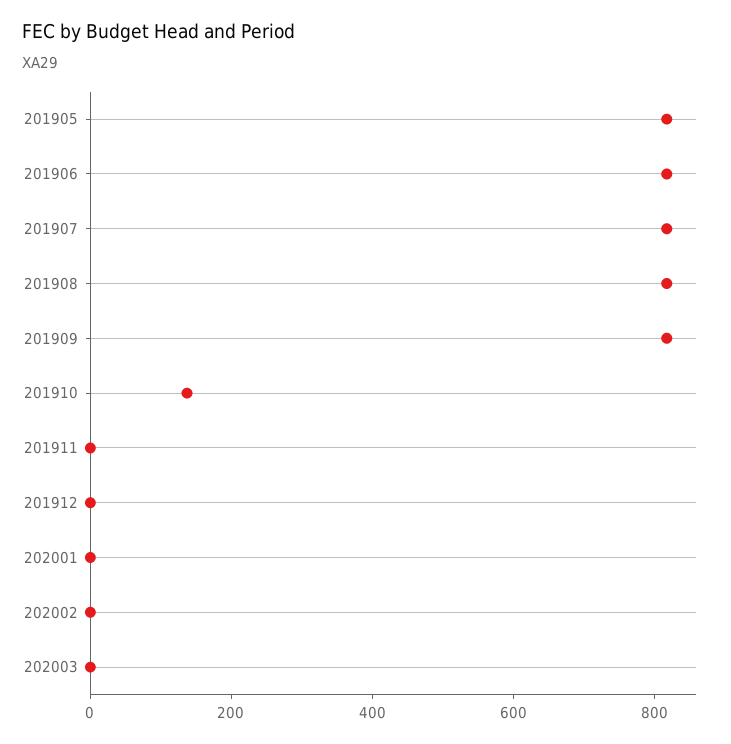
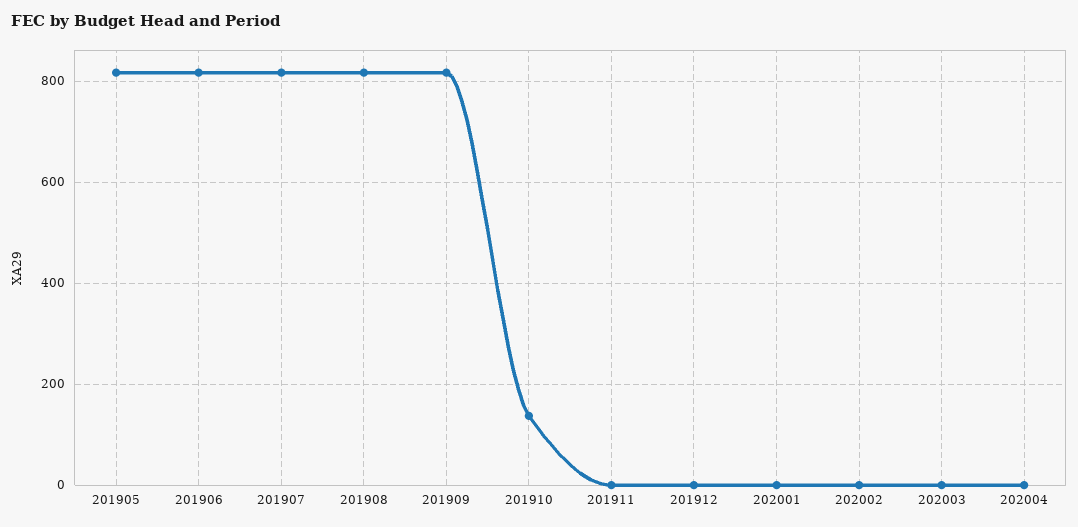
202004: none -> 0

